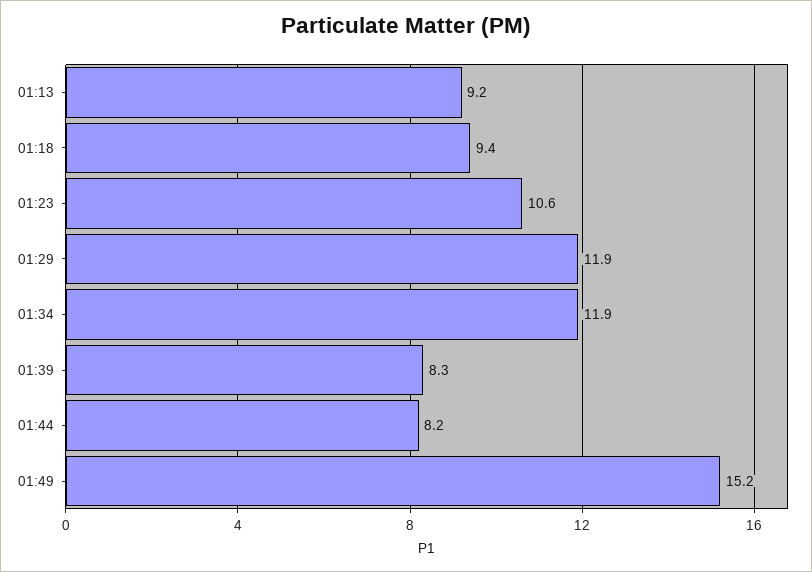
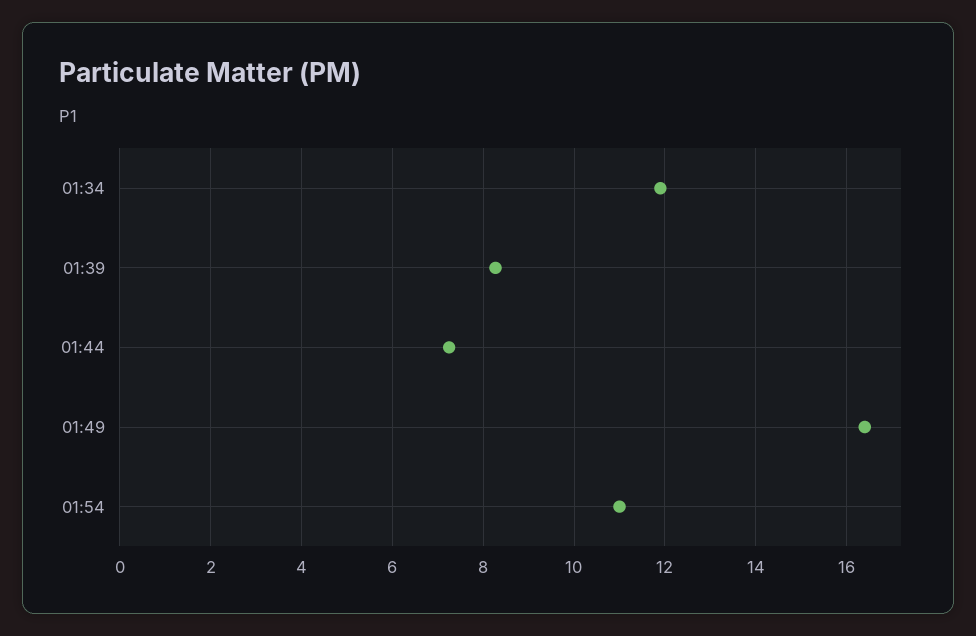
01:13: 9.2 -> none
01:18: 9.4 -> none
01:23: 10.6 -> none
01:29: 11.9 -> none
01:44: 8.2 -> 7.2
01:49: 15.2 -> 16.4
01:54: none -> 11

